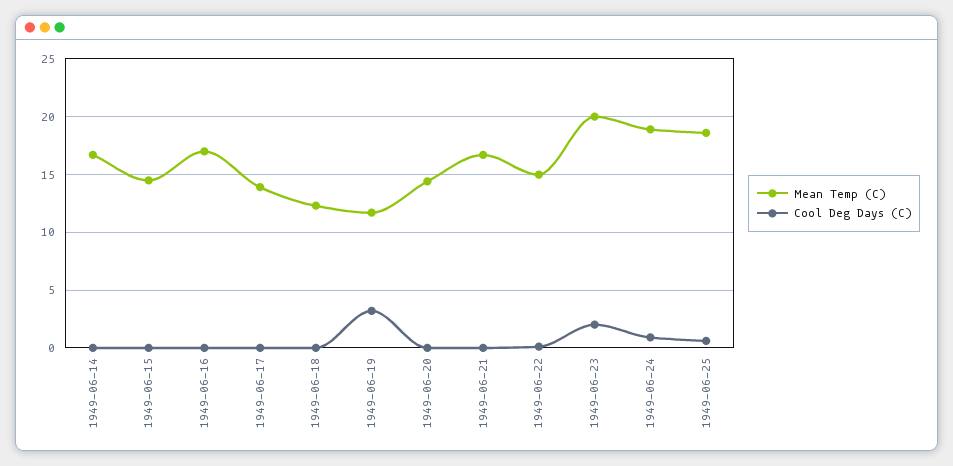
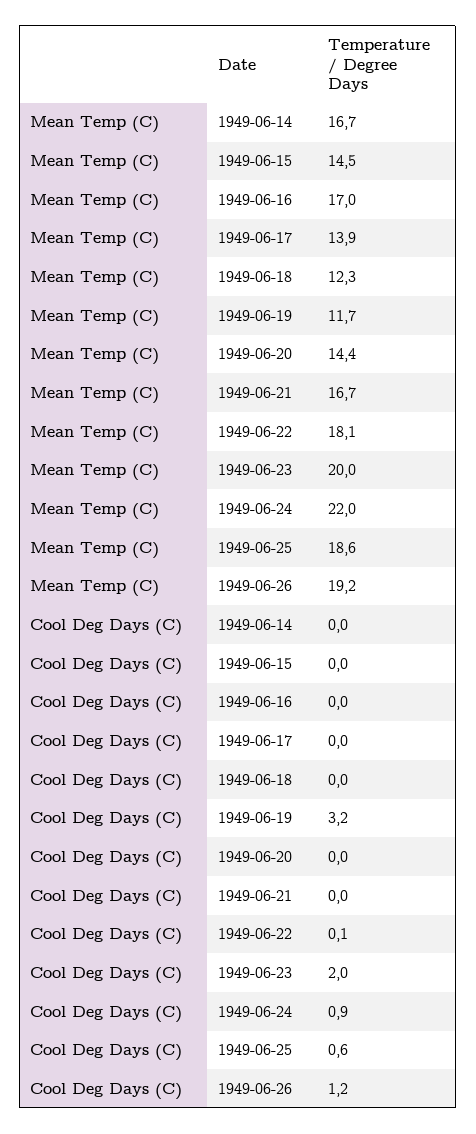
Mean Temp (C), 1949-06-22: 15 -> 18.1
Mean Temp (C), 1949-06-24: 19 -> 22
Mean Temp (C), 1949-06-26: none -> 19.2
Cool Deg Days (C), 1949-06-26: none -> 1.2

